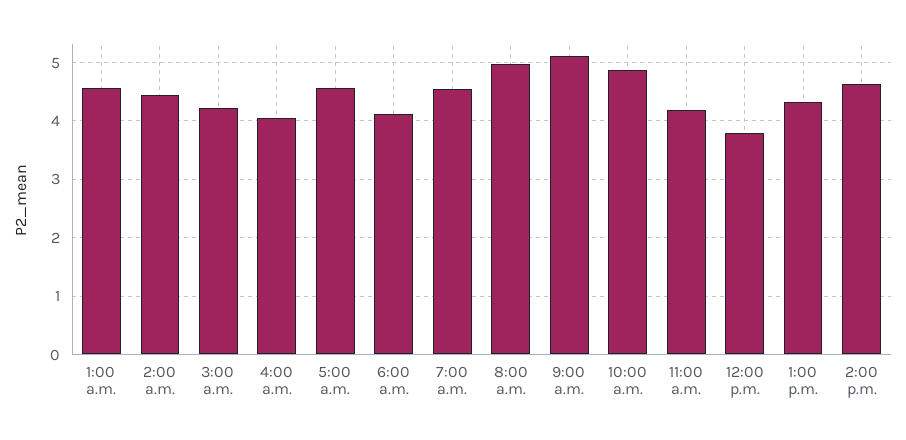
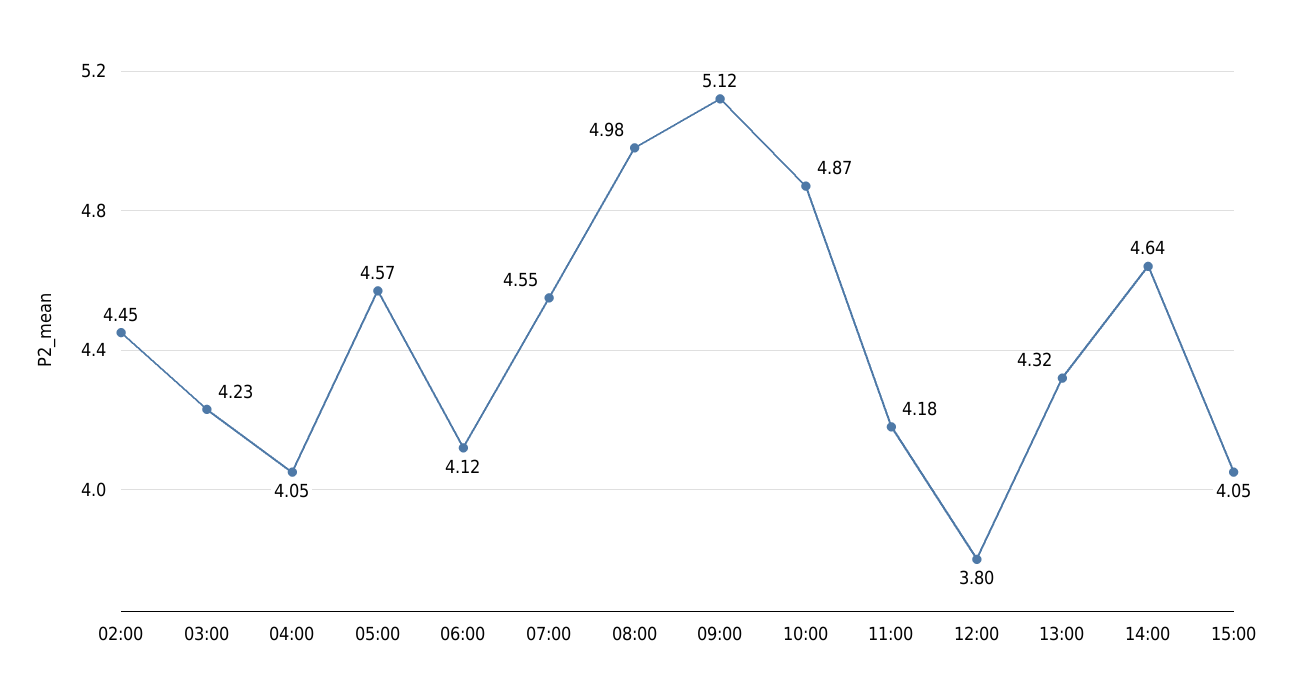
1:00 a.m.: 4.6 -> none
15:00: none -> 4.05

